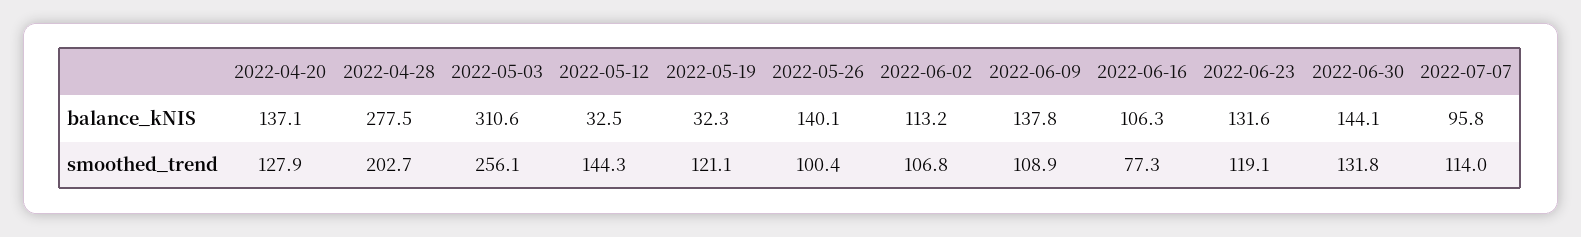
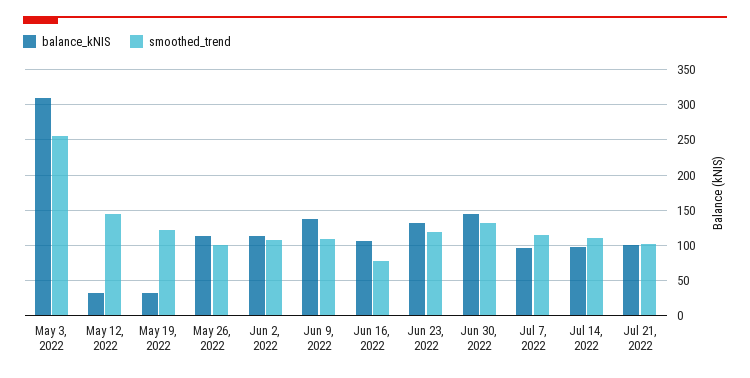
balance_kNIS, 2022-04-20: 137.1 -> none
balance_kNIS, 2022-04-28: 277.5 -> none
balance_kNIS, 2022-05-26: 140.1 -> 110
smoothed_trend, 2022-04-20: 127.9 -> none
smoothed_trend, 2022-04-28: 202.7 -> none
balance_kNIS, Jul 14, 2022: none -> 100
smoothed_trend, Jul 14, 2022: none -> 110
balance_kNIS, Jul 21, 2022: none -> 100
smoothed_trend, Jul 21, 2022: none -> 100

